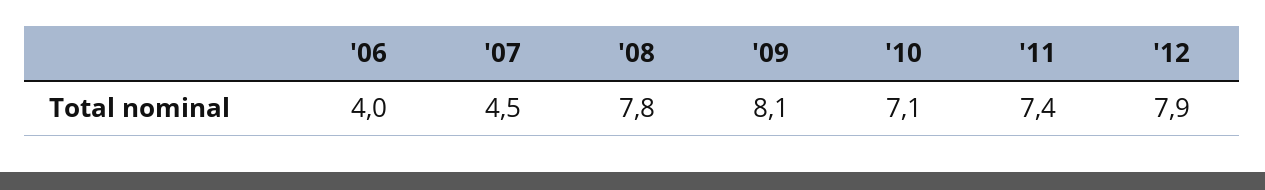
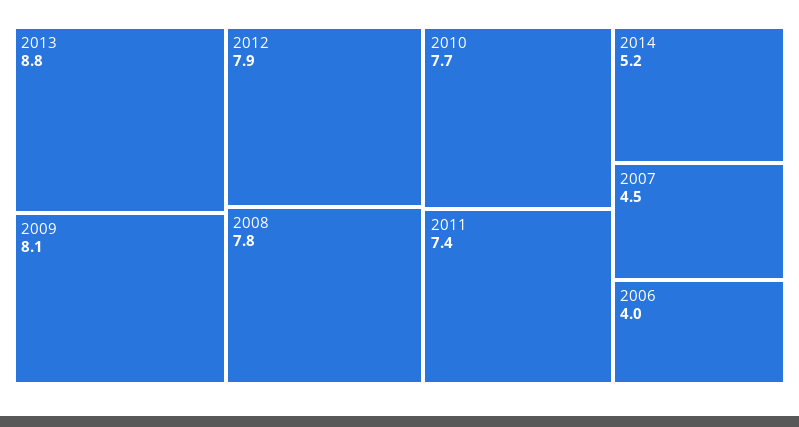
'10: 7.1 -> 7.7
2013: none -> 8.8
2014: none -> 5.2

